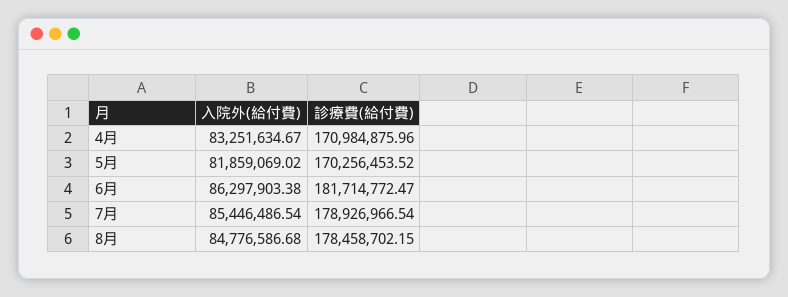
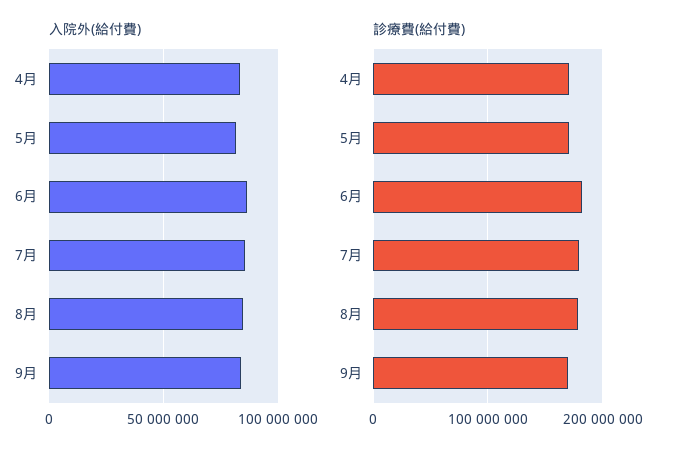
入院外(給付費), 9月: none -> 85000000
診療費(給付費), 9月: none -> 170000000

